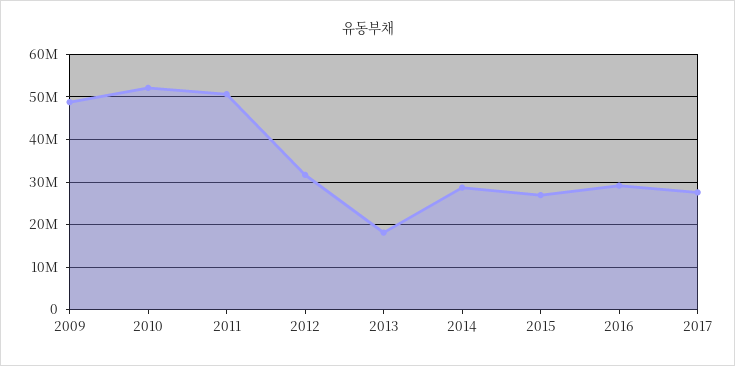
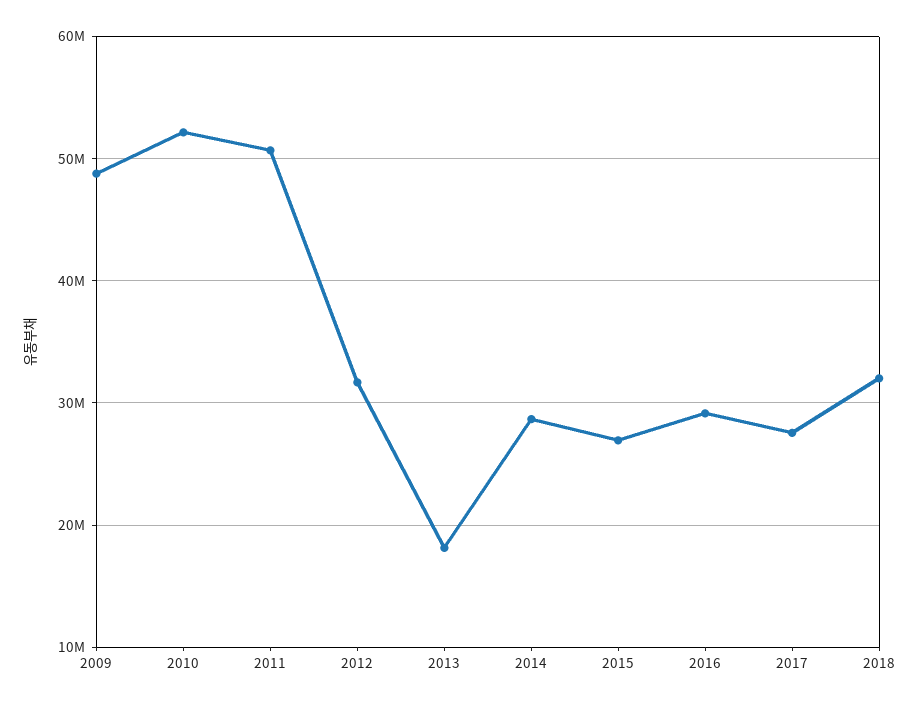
2018: none -> 32000000

